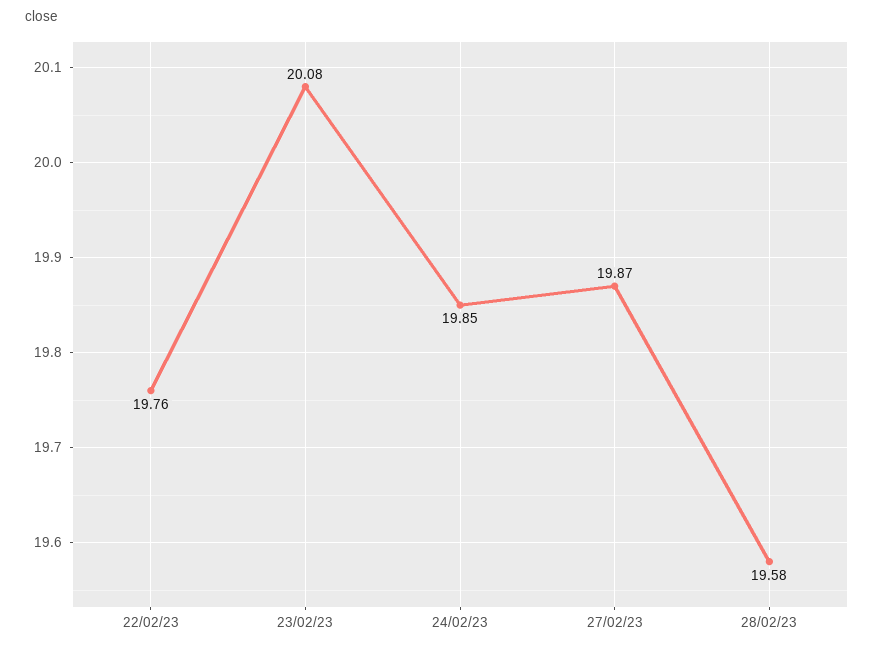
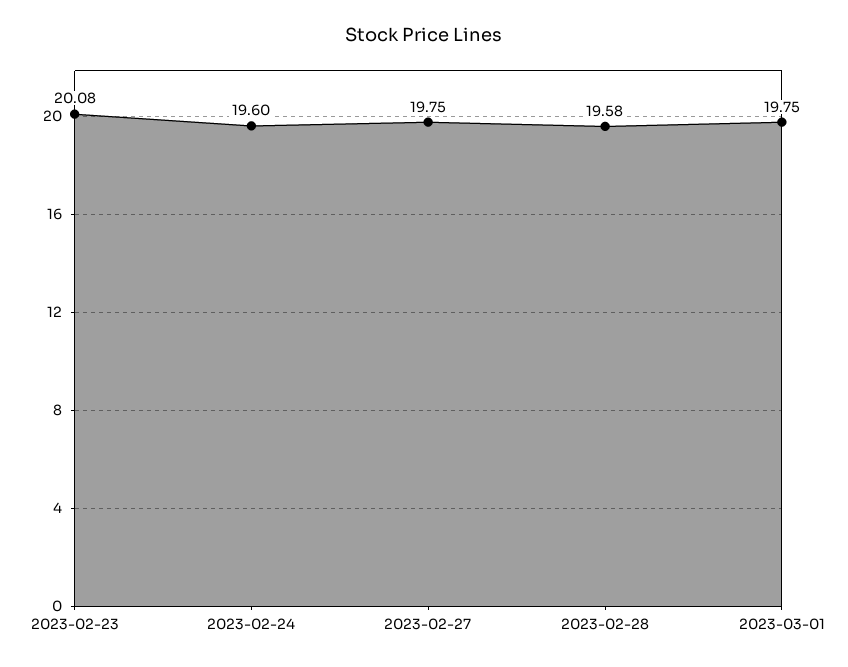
22/02/23: 19.76 -> none
24/02/23: 19.85 -> 19.6
27/02/23: 19.87 -> 19.75
2023-03-01: none -> 19.75

